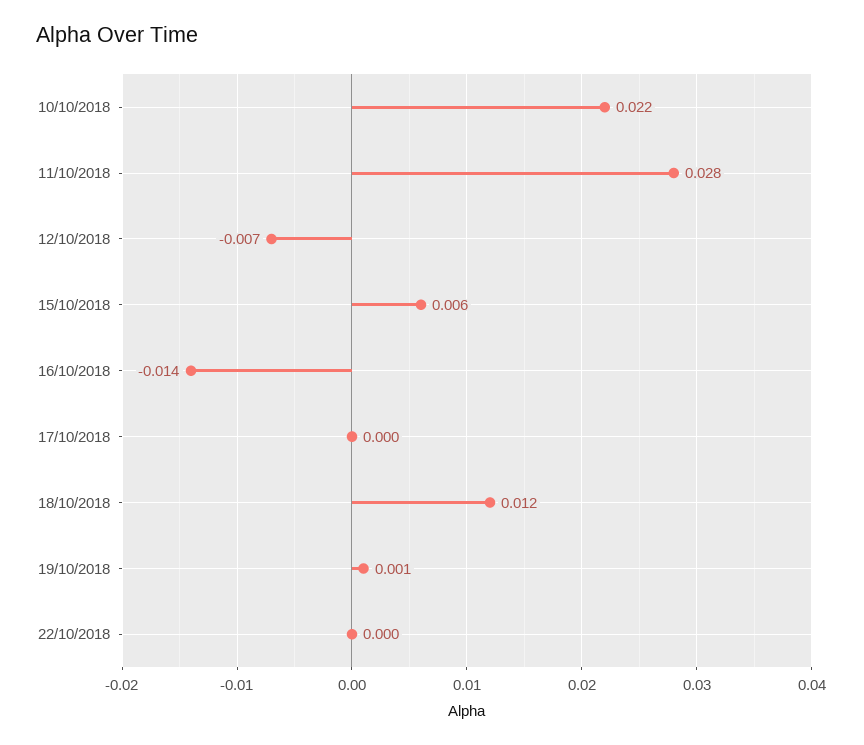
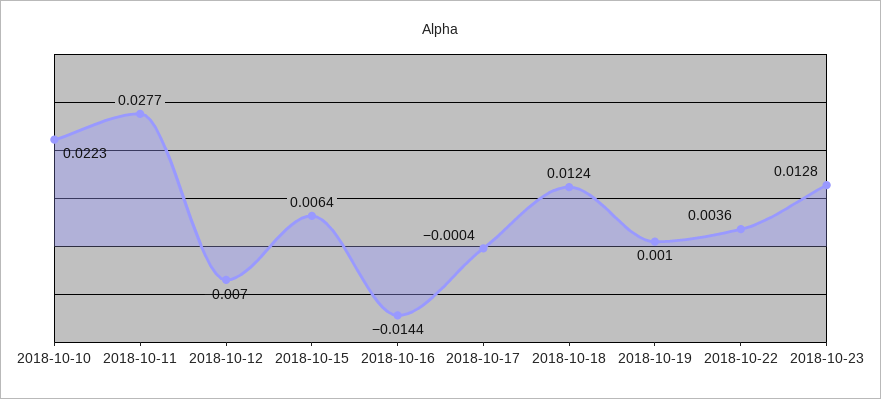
22/10/2018: 0 -> 0.0036
2018-10-23: none -> 0.0128

